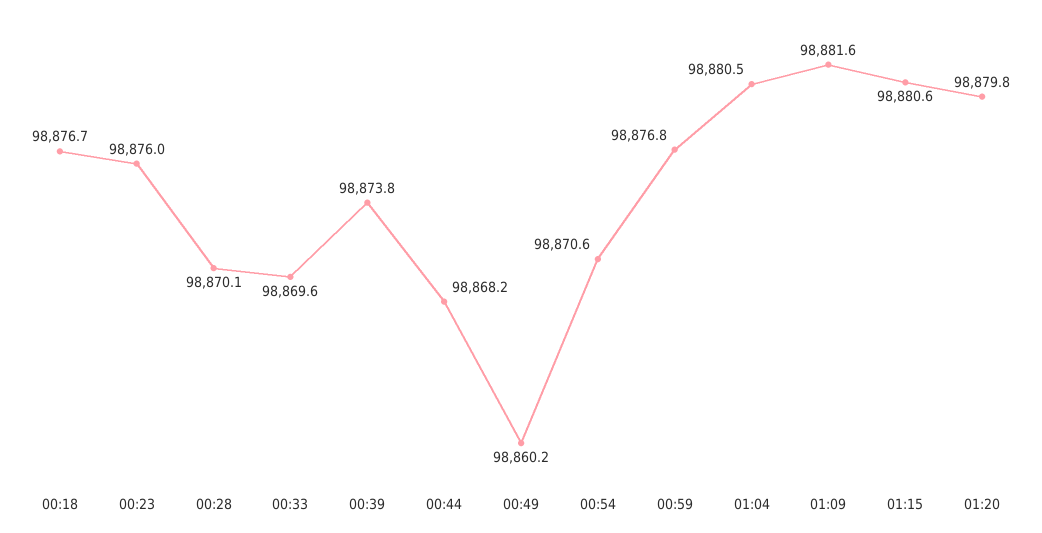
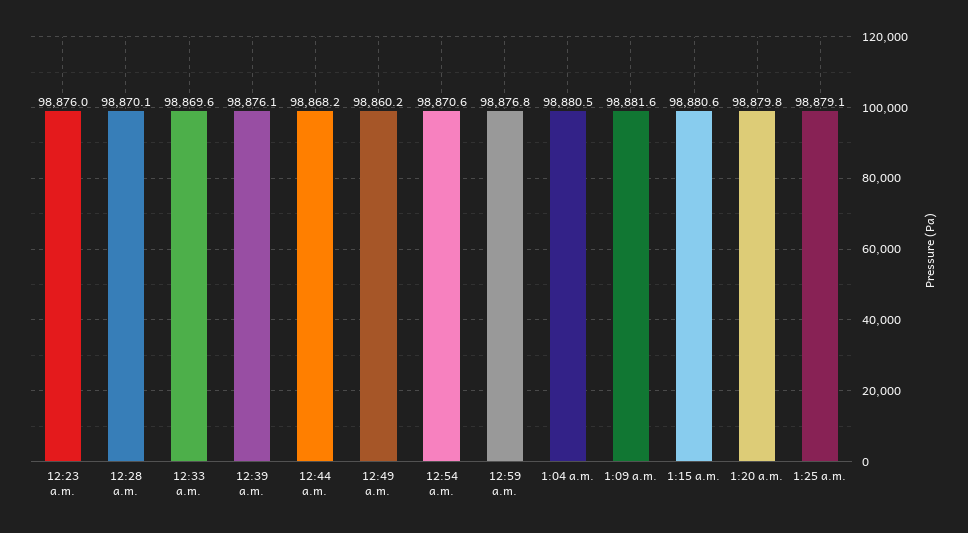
00:18: 98876.7 -> none
00:39: 98873.8 -> 98876.1
1:25 a.m.: none -> 98879.1

